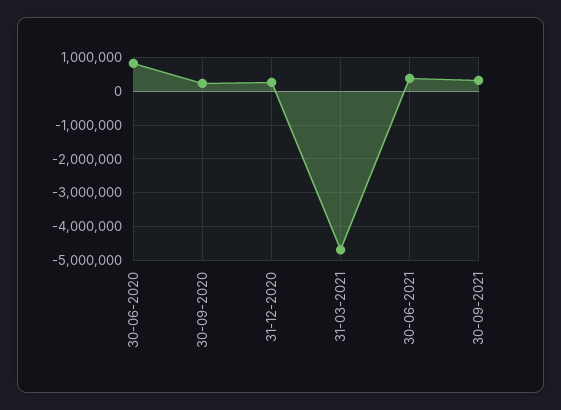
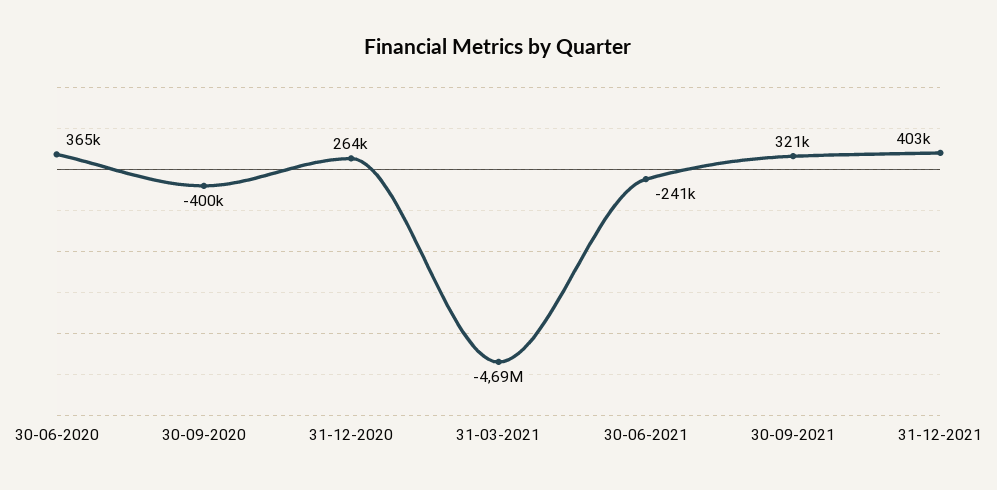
30-06-2020: 800000 -> 365000
30-09-2020: 200000 -> -400000
30-06-2021: 400000 -> -241000
31-12-2021: none -> 403000

